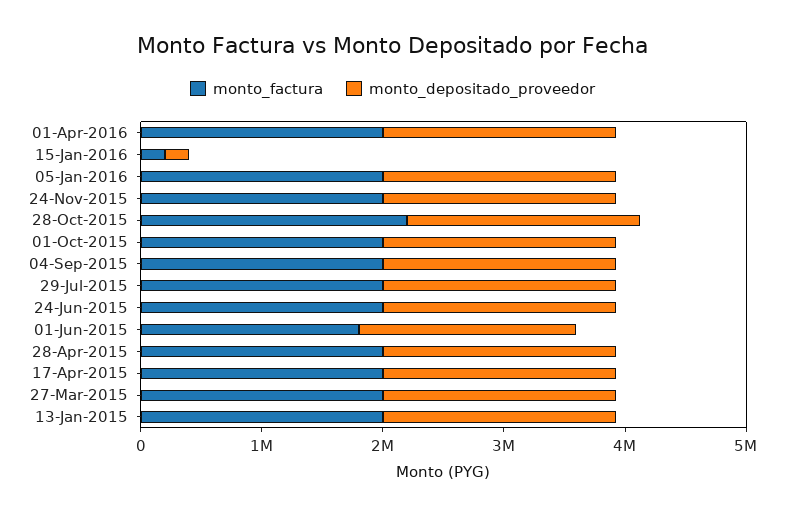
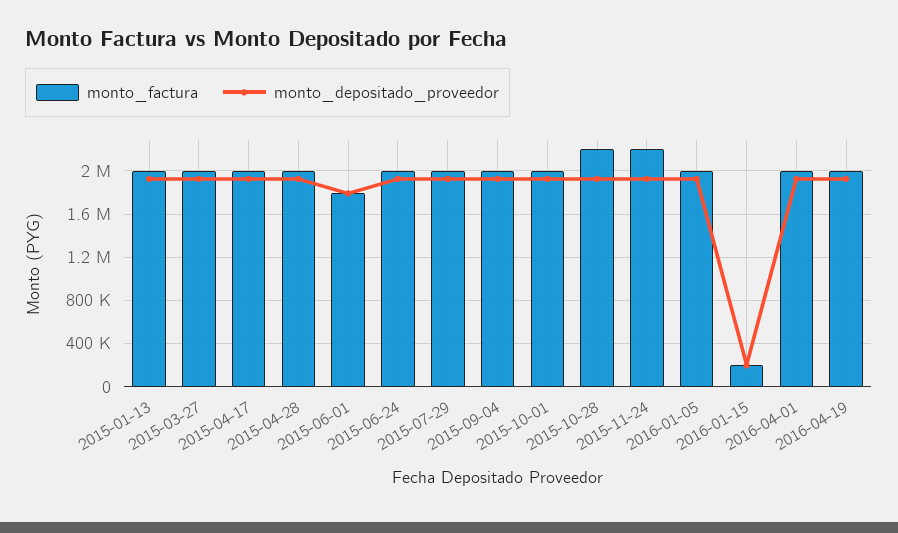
monto_factura, 24-Nov-2015: 2000000 -> 2200000
monto_factura, 2016-04-19: none -> 2000000
monto_depositado_proveedor, 2016-04-19: none -> 1900000

